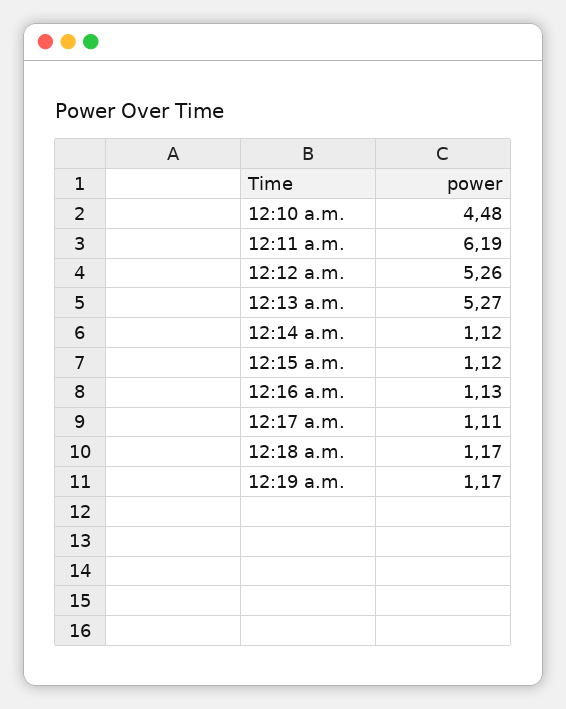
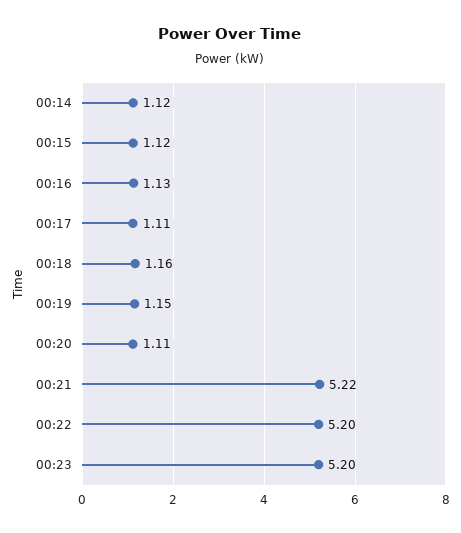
12:10 a.m.: 4.48 -> none
12:11 a.m.: 6.19 -> none
12:12 a.m.: 5.26 -> none
12:13 a.m.: 5.27 -> none
12:18 a.m.: 1.17 -> 1.16
12:19 a.m.: 1.17 -> 1.15
00:20: none -> 1.11
00:21: none -> 5.22
00:22: none -> 5.2
00:23: none -> 5.2

